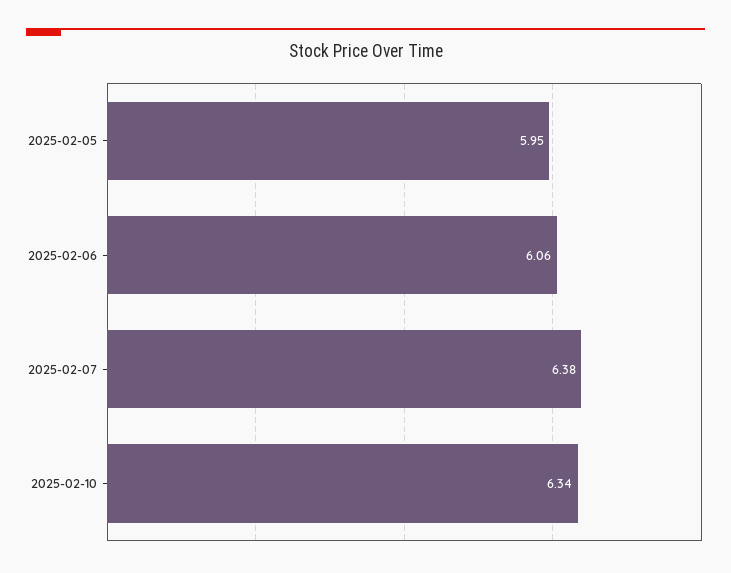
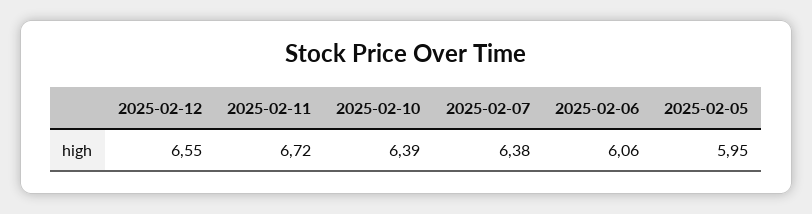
2025-02-10: 6.34 -> 6.39
2025-02-12: none -> 6.55
2025-02-11: none -> 6.72

